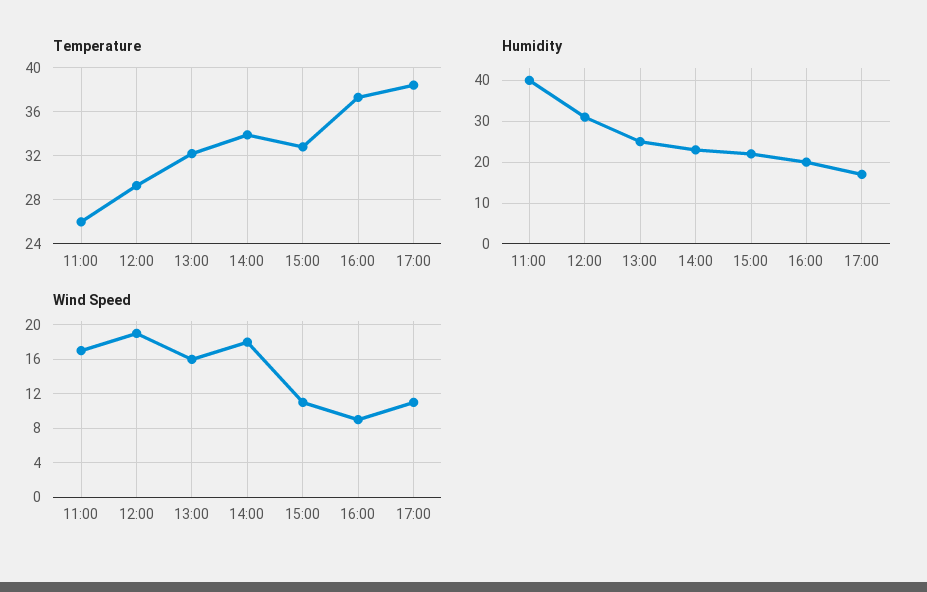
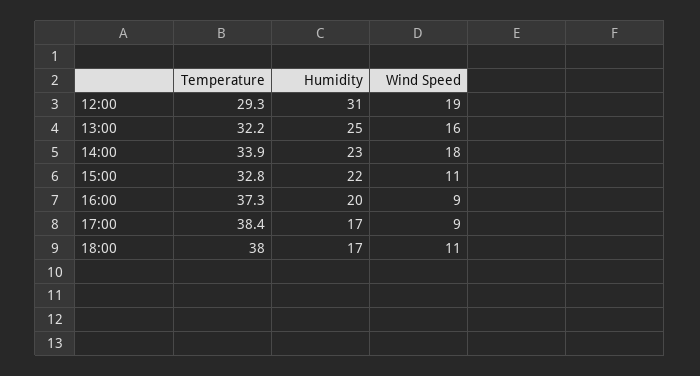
Temperature, 11:00: 26 -> none
Humidity, 11:00: 40 -> none
Wind Speed, 11:00: 17 -> none
Wind Speed, 17:00: 11 -> 9
Temperature, 18:00: none -> 38
Humidity, 18:00: none -> 17
Wind Speed, 18:00: none -> 11

